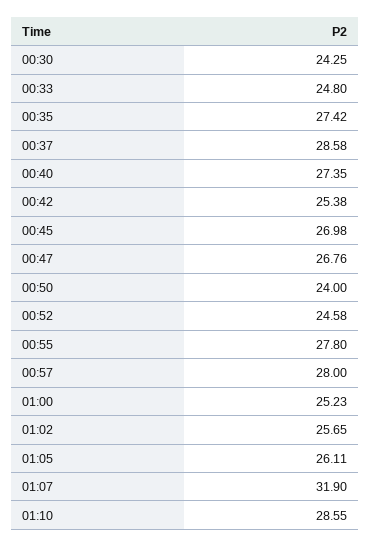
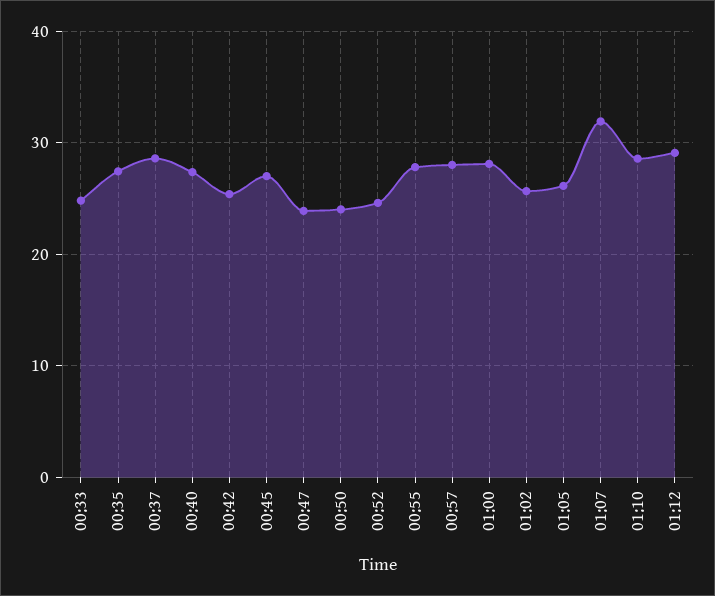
00:30: 24.25 -> none
00:47: 26.76 -> 24
01:00: 25.23 -> 28
01:12: none -> 29

